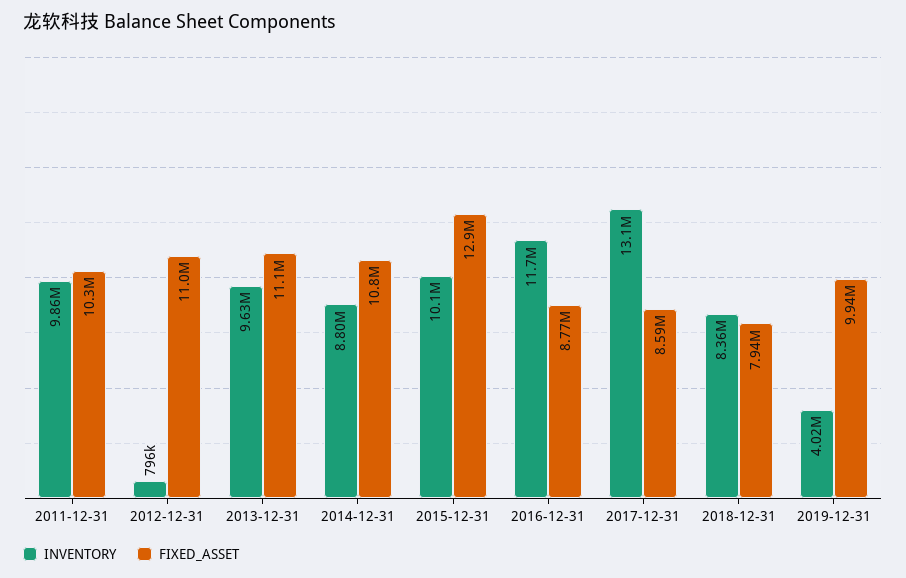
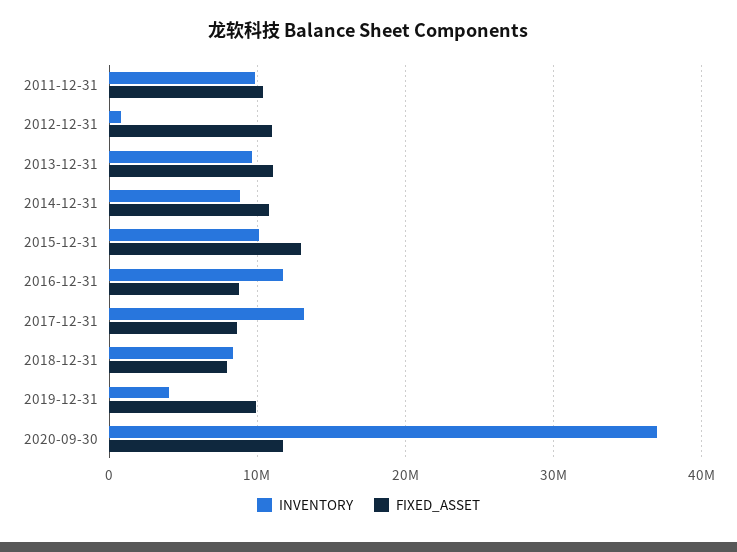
INVENTORY, 2020-09-30: none -> 37000000
FIXED_ASSET, 2020-09-30: none -> 12000000

